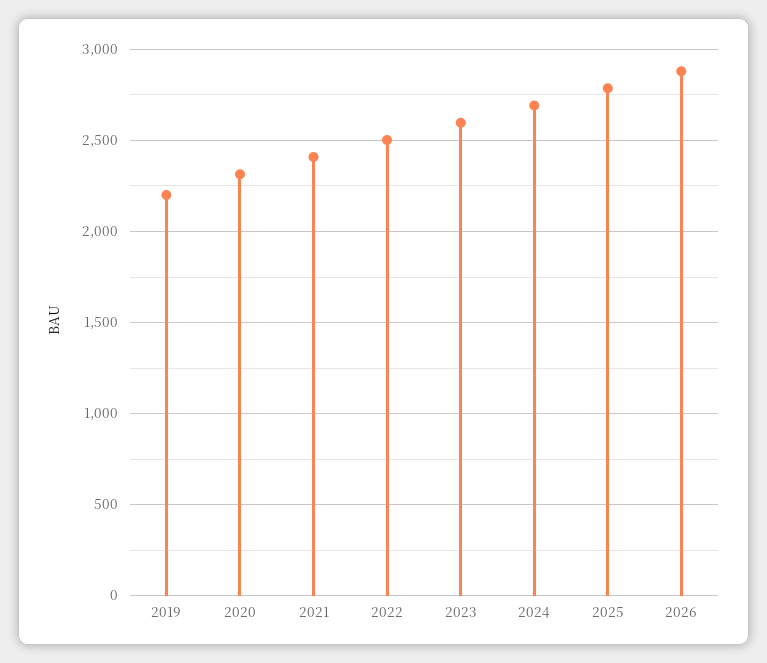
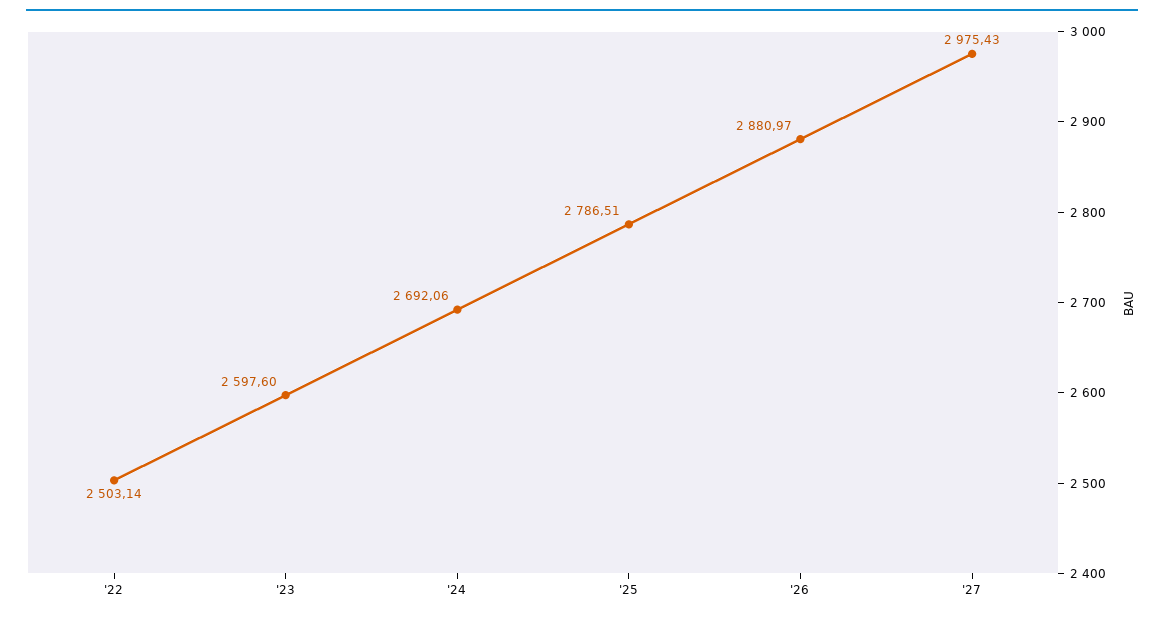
2019: 2200 -> none
2020: 2300 -> none
2021: 2400 -> none
'27: none -> 2975.43

